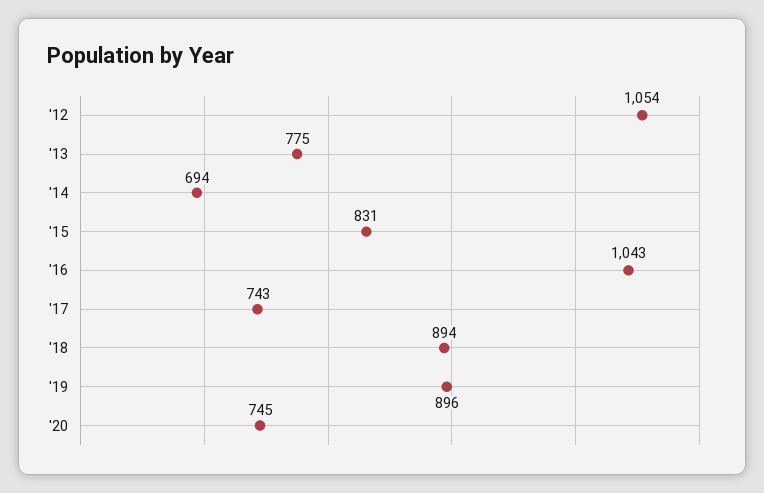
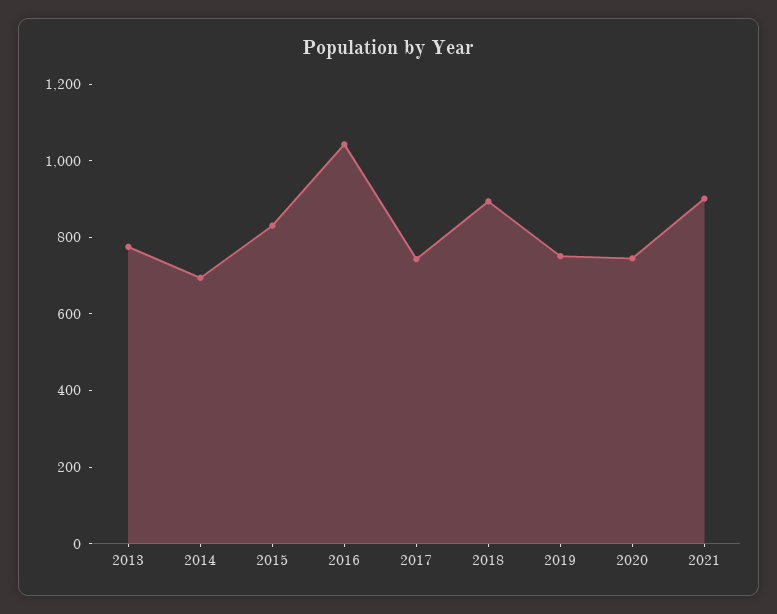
'12: 1054 -> none
'19: 896 -> 750
2021: none -> 900

